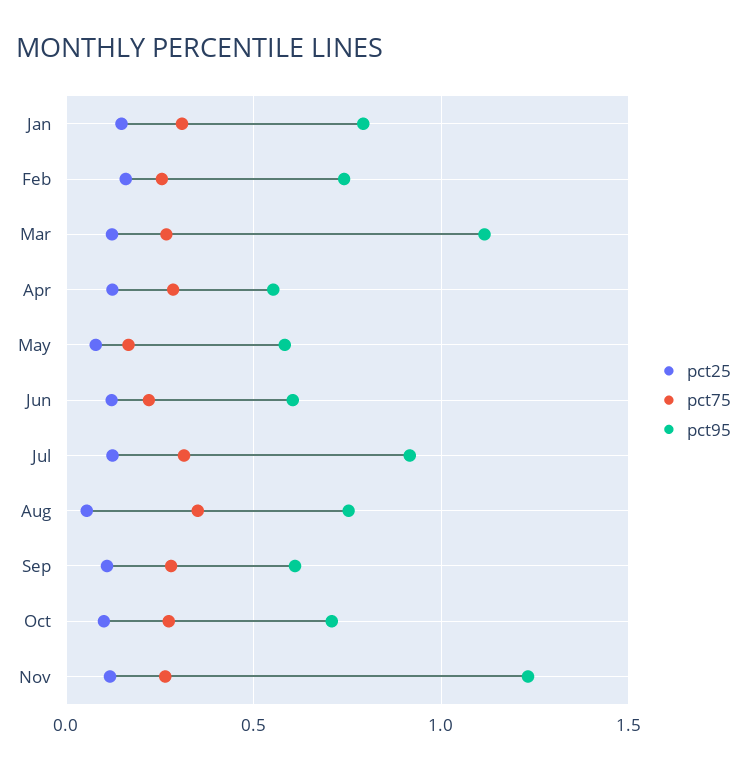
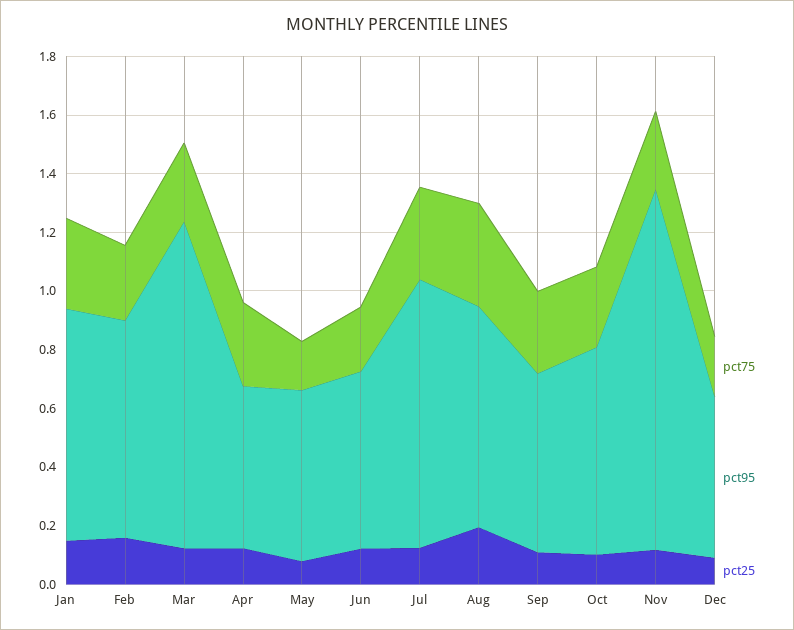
pct25, Aug: 0.05 -> 0.2
pct75, Dec: none -> 0.2
pct95, Dec: none -> 0.55
pct25, Dec: none -> 0.1

